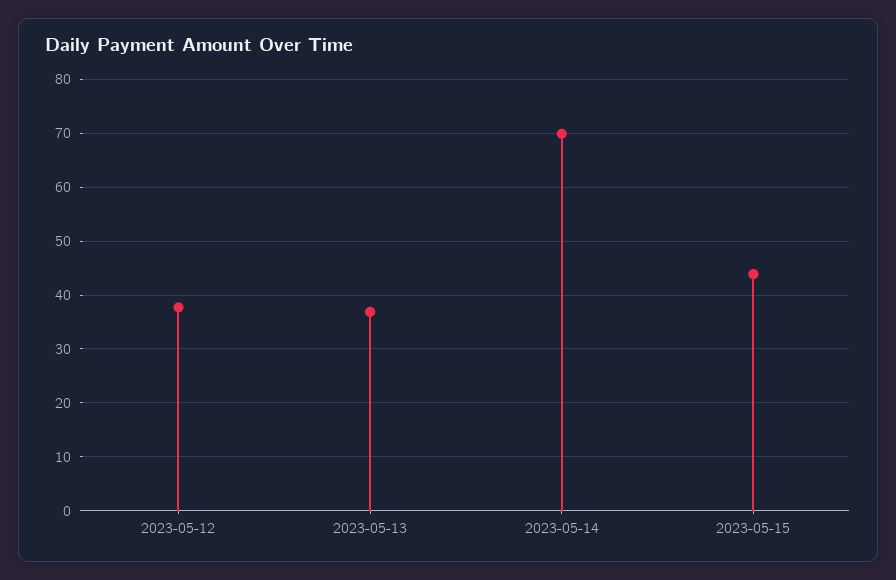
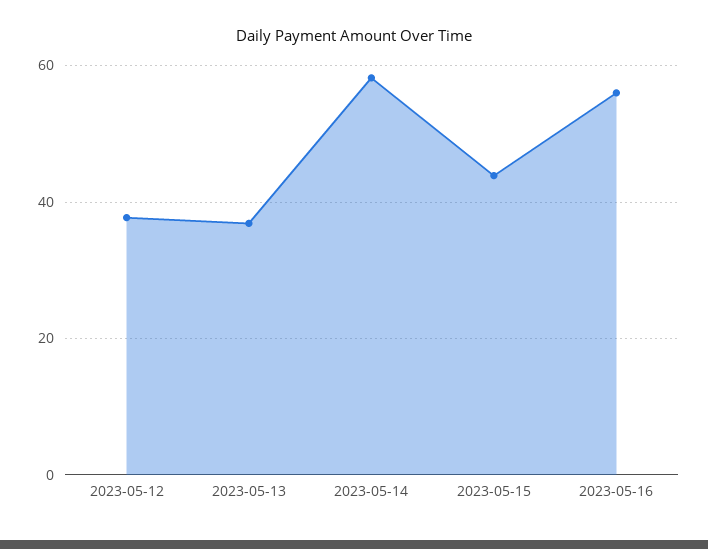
2023-05-14: 70 -> 58
2023-05-16: none -> 56

